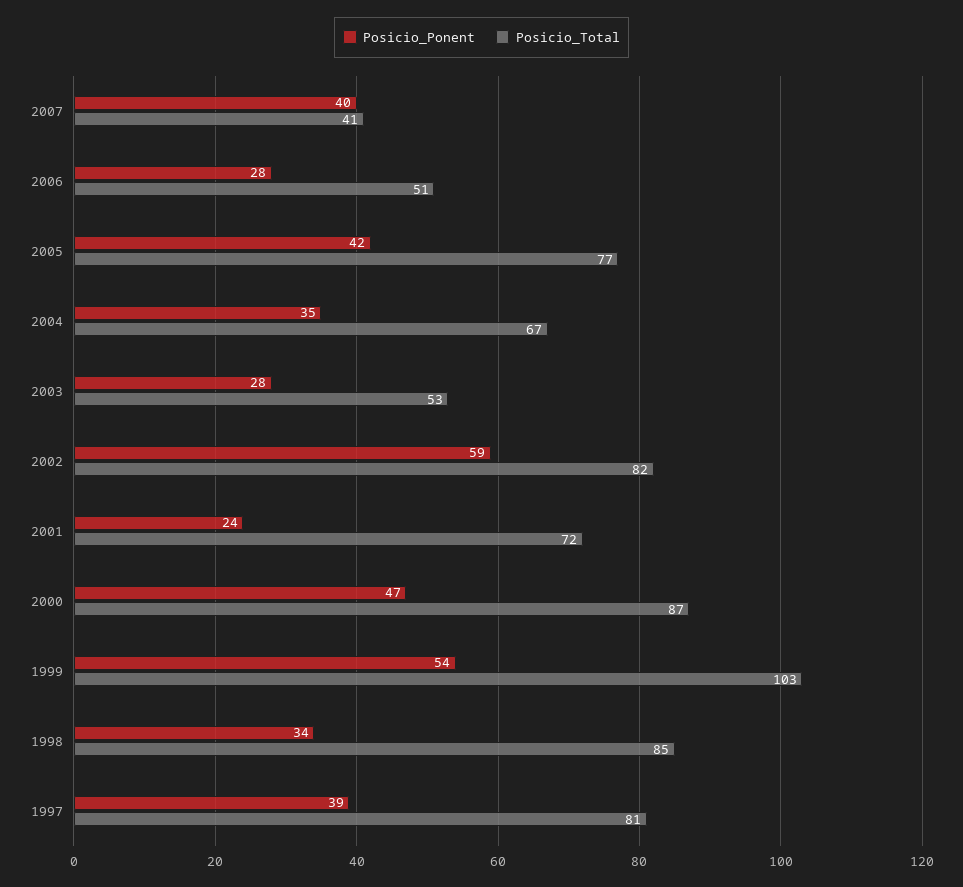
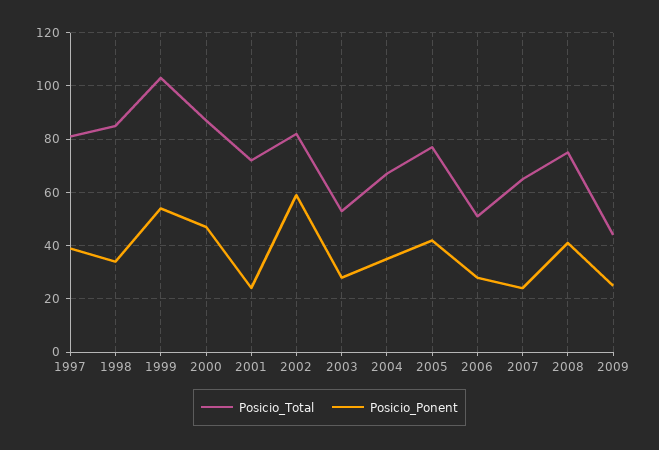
Posicio_Ponent, 2007: 40 -> 25
Posicio_Total, 2007: 41 -> 65
Posicio_Total, 2008: none -> 75
Posicio_Ponent, 2008: none -> 40
Posicio_Total, 2009: none -> 45
Posicio_Ponent, 2009: none -> 25

